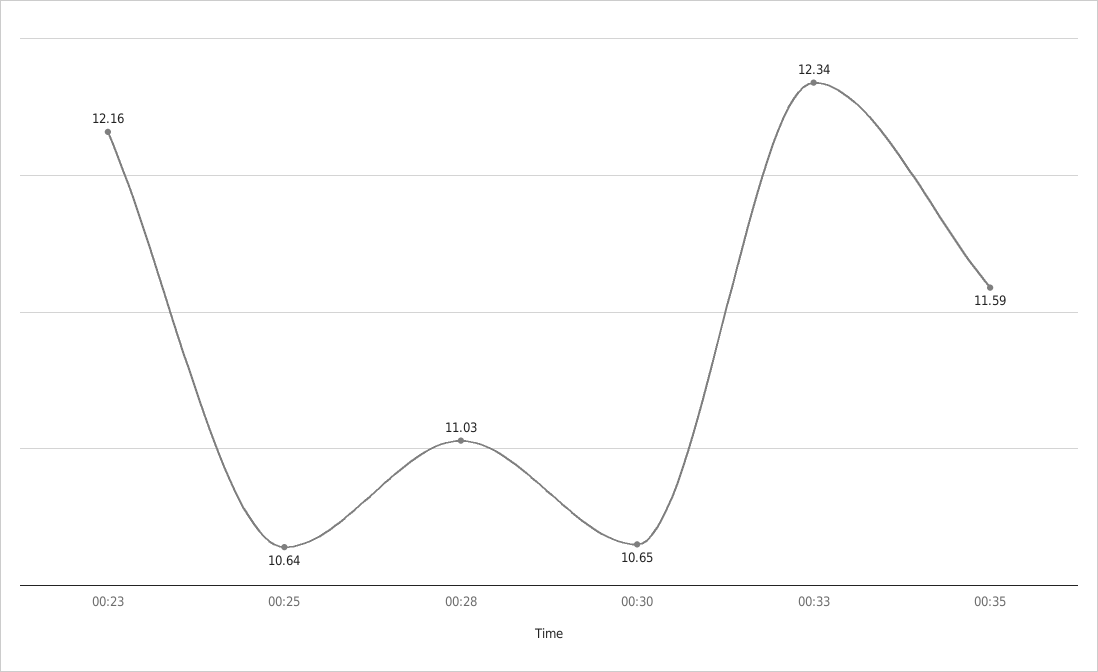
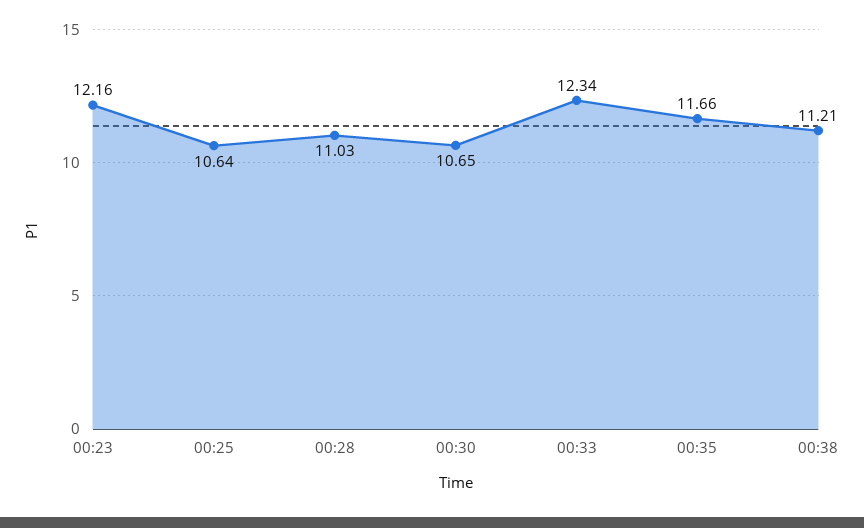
00:35: 11.59 -> 11.66
00:38: none -> 11.21

